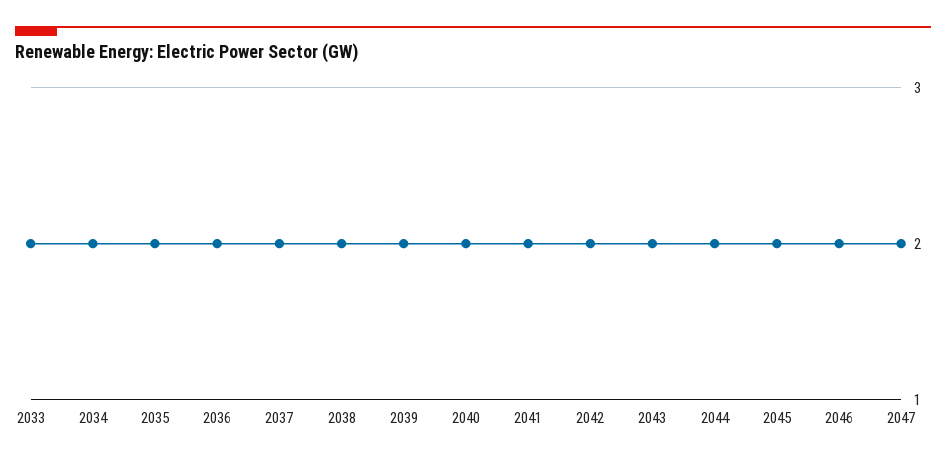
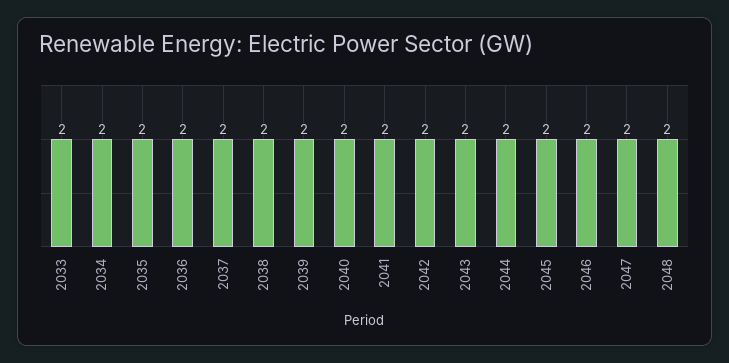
2048: none -> 2

